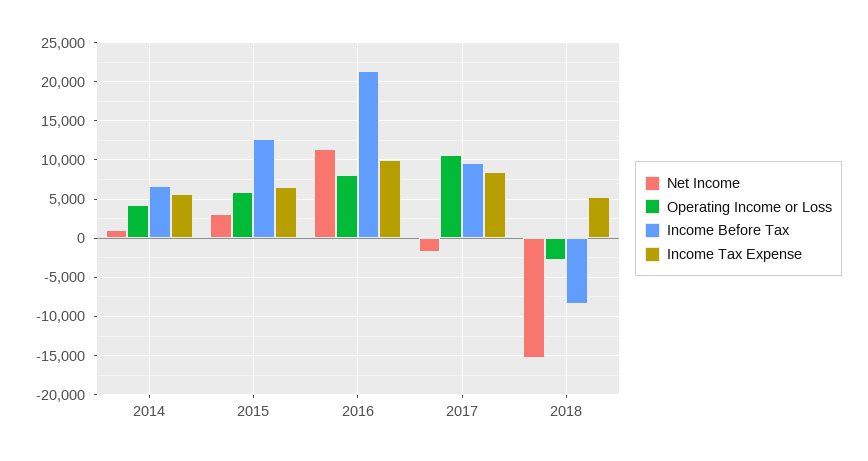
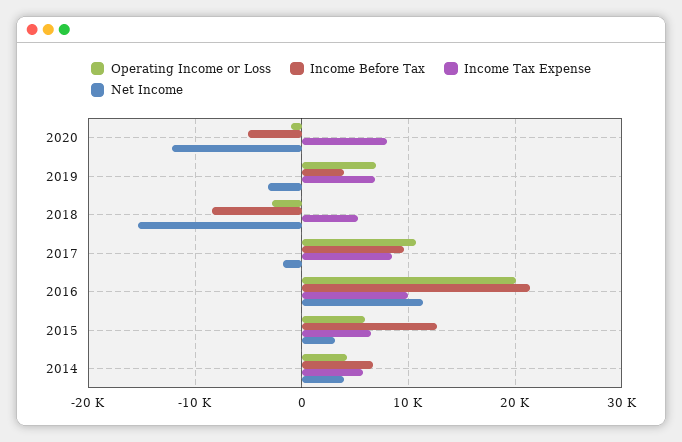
Net Income, 2014: 1000 -> 4000
Operating Income or Loss, 2016: 8000 -> 20000
Operating Income or Loss, 2020: none -> -1000
Income Before Tax, 2020: none -> -5000
Income Tax Expense, 2020: none -> 8000
Net Income, 2020: none -> -12000
Operating Income or Loss, 2019: none -> 7000
Income Before Tax, 2019: none -> 4000
Income Tax Expense, 2019: none -> 7000
Net Income, 2019: none -> -3000

